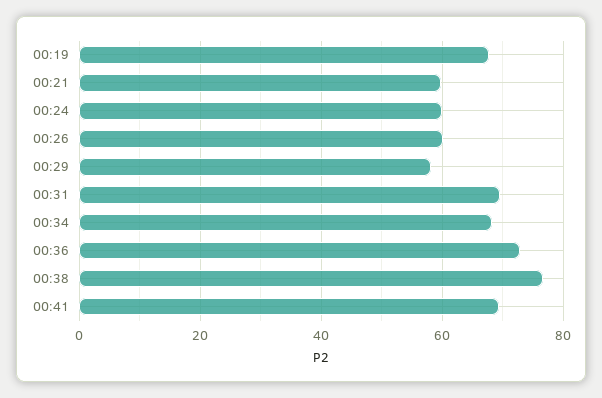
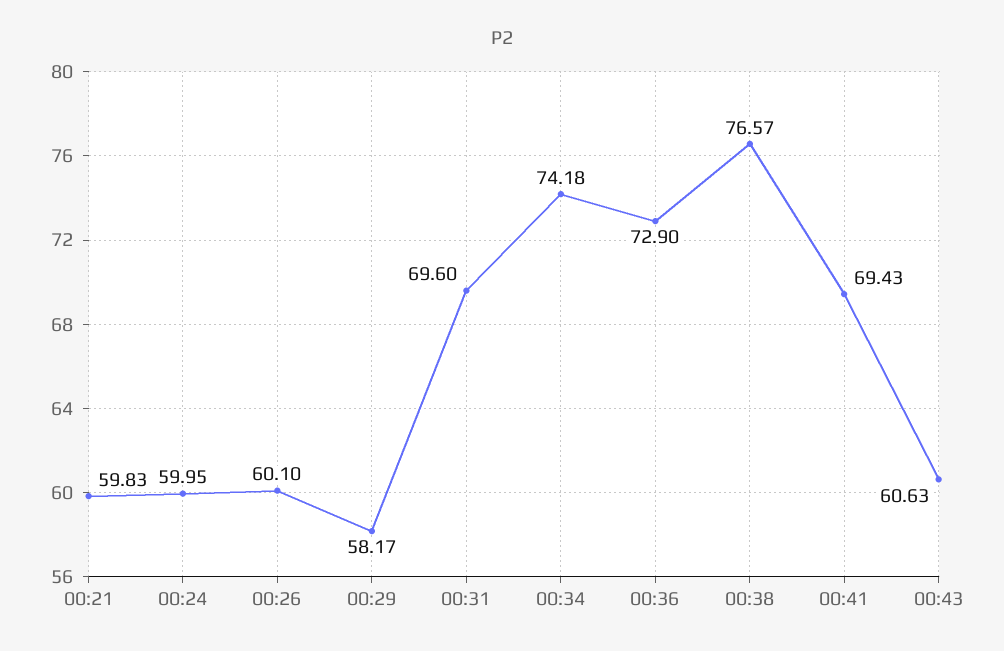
00:19: 68 -> none
00:34: 68 -> 74.18
00:43: none -> 60.63

